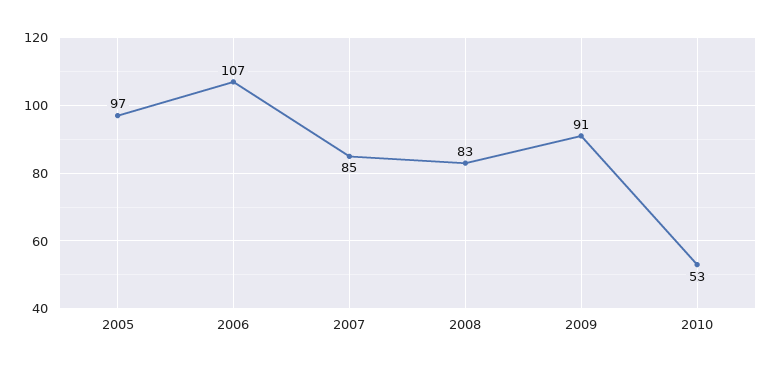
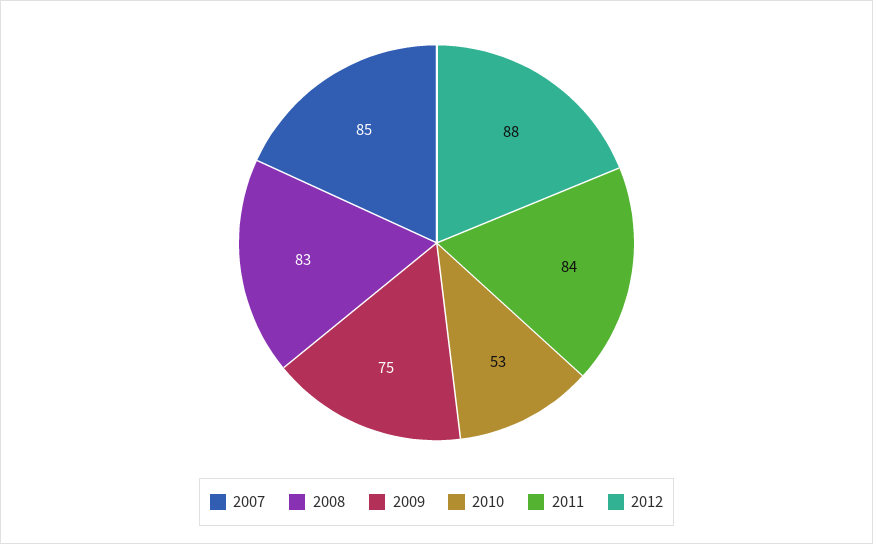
2005: 97 -> none
2006: 107 -> none
2009: 91 -> 75
2011: none -> 84
2012: none -> 88

